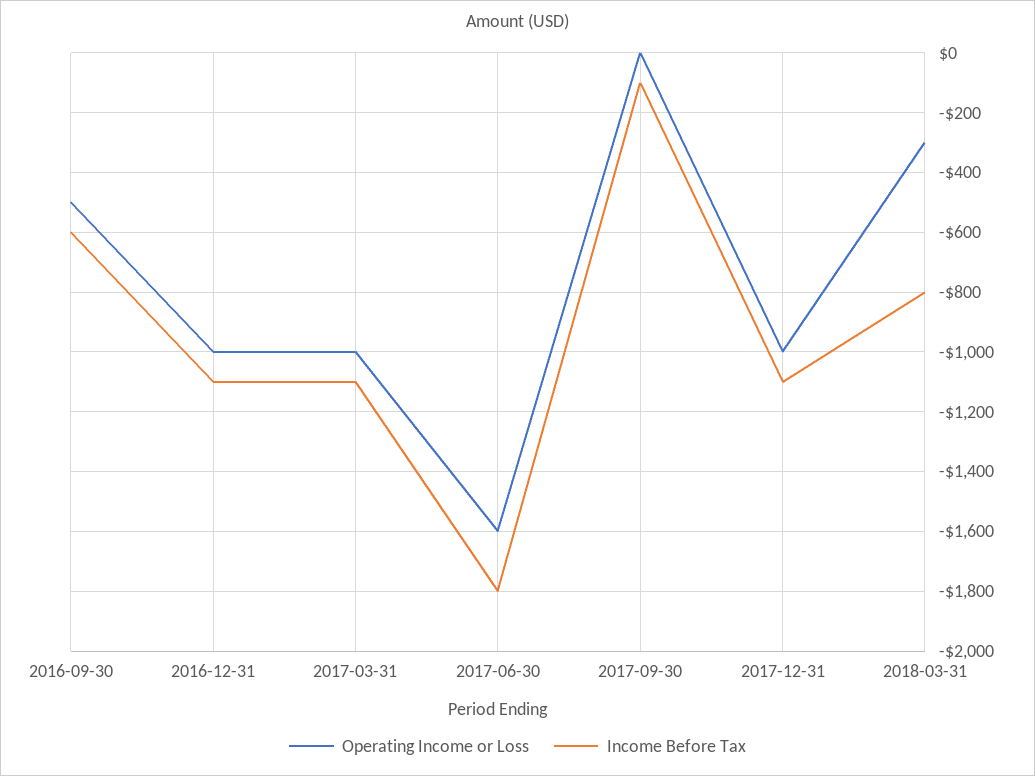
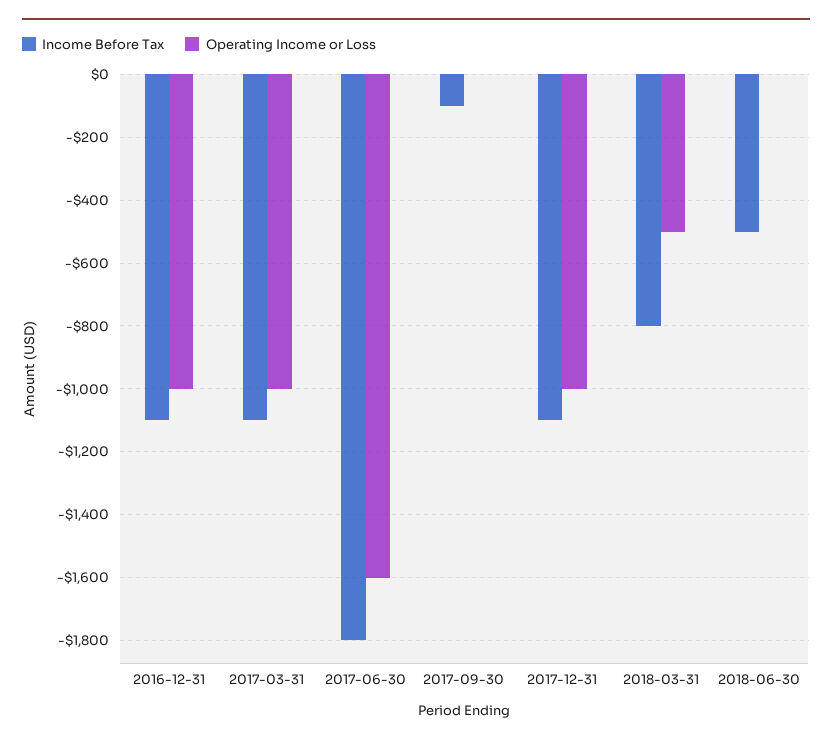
Operating Income or Loss, 2016-09-30: -500 -> none
Income Before Tax, 2016-09-30: -600 -> none
Operating Income or Loss, 2018-03-31: -300 -> -500
Income Before Tax, 2018-06-30: none -> -500
Operating Income or Loss, 2018-06-30: none -> 0

